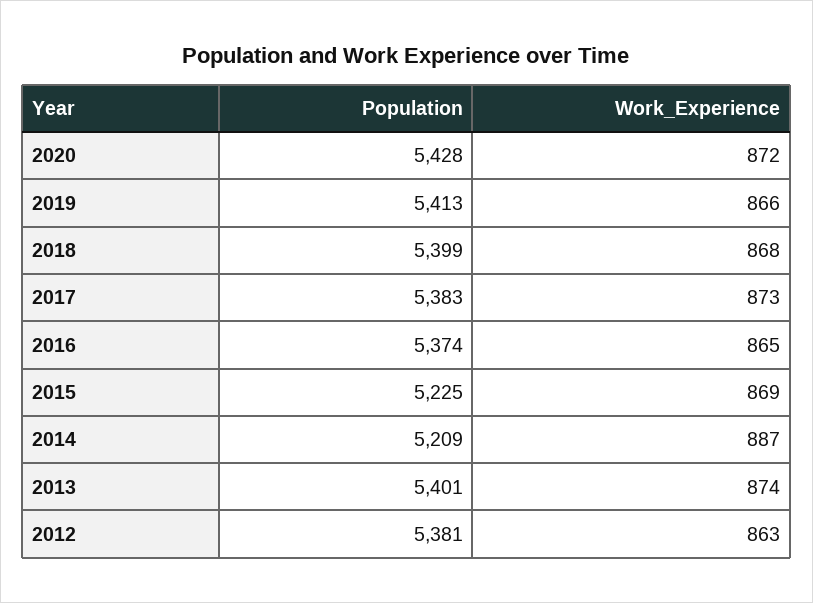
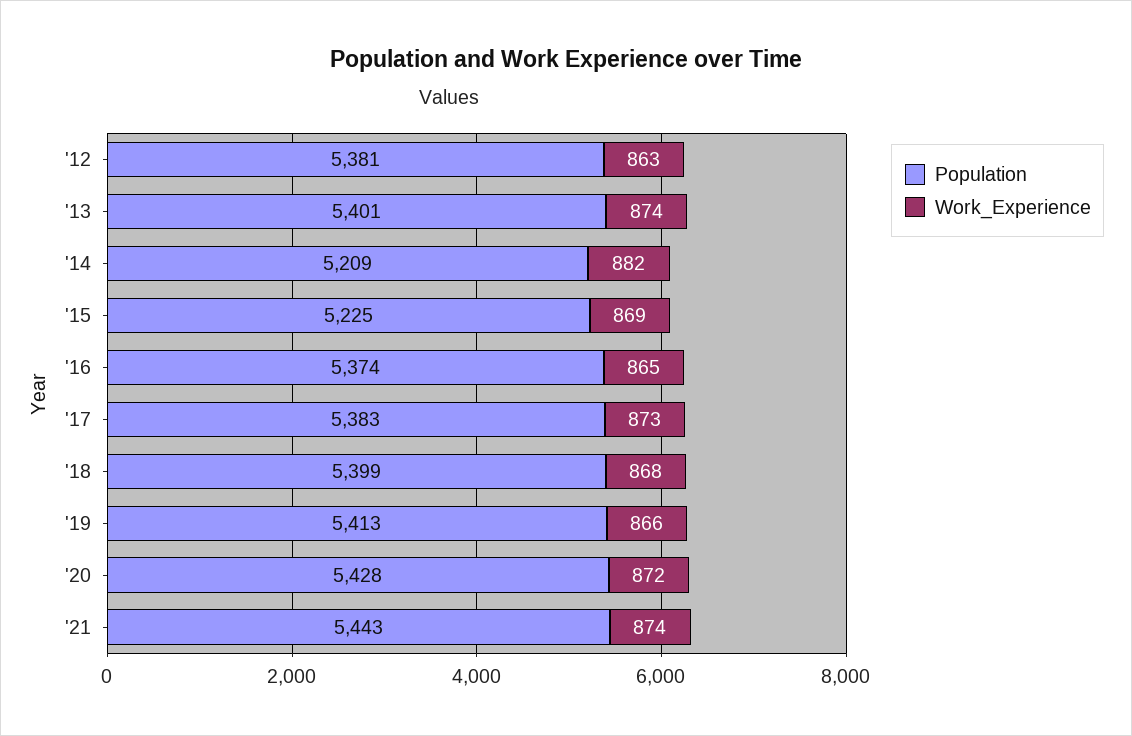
Work_Experience, 2014: 887 -> 882
Population, '21: none -> 5443
Work_Experience, '21: none -> 874

